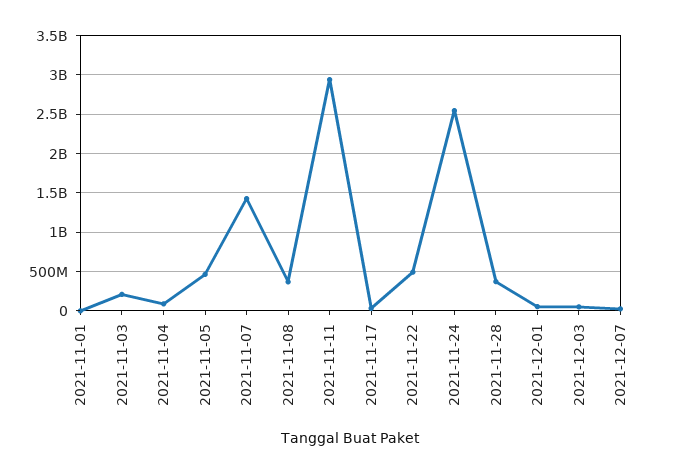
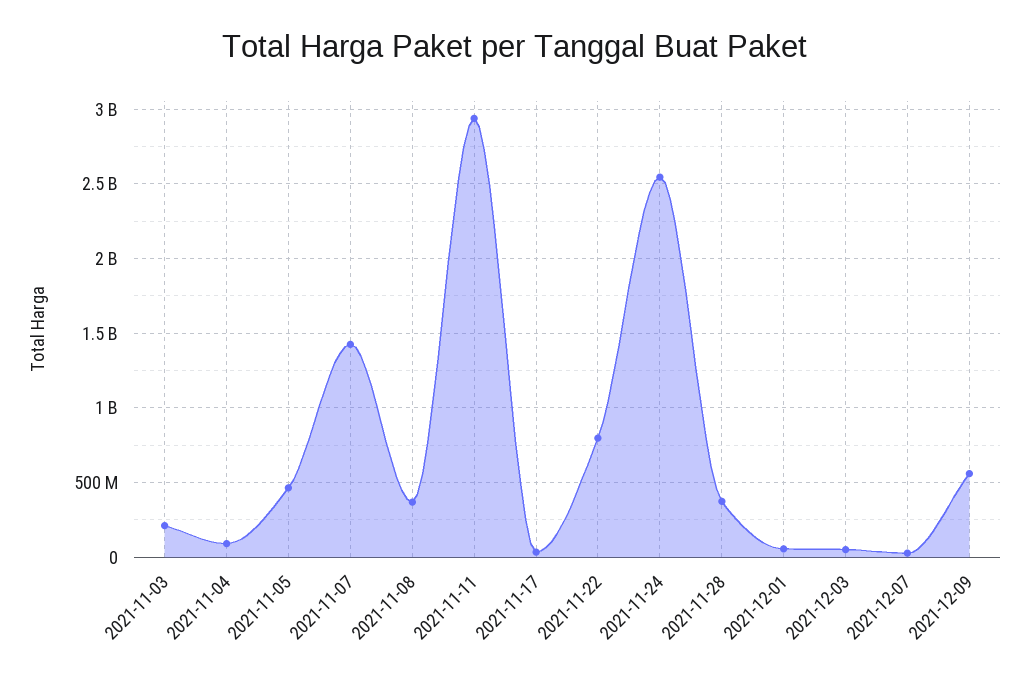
2021-11-01: 0 -> none
2021-11-22: 500000000 -> 800000000
2021-12-09: none -> 550000000

